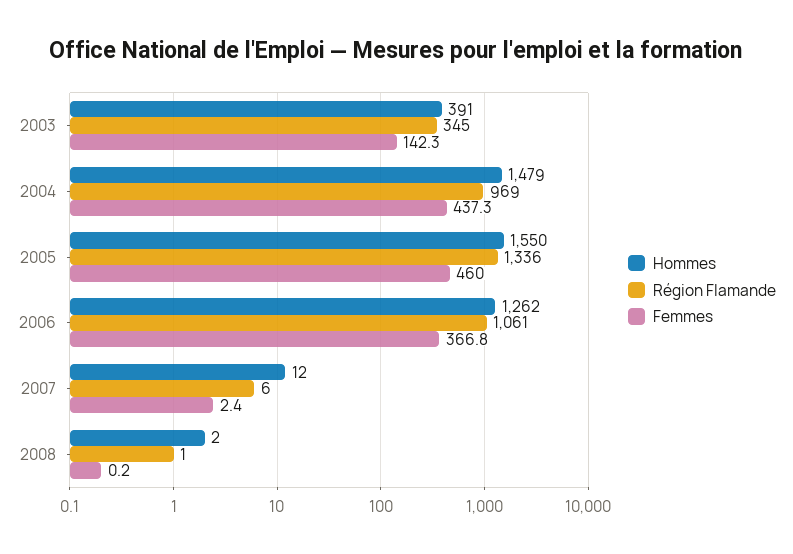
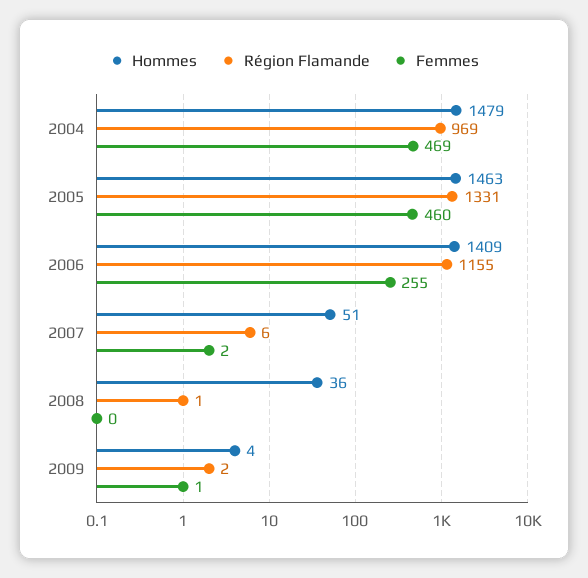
Hommes, 2003: 391 -> none
Région Flamande, 2003: 345 -> none
Femmes, 2003: 142.3 -> none
Femmes, 2004: 437.3 -> 469
Hommes, 2005: 1550 -> 1463
Région Flamande, 2005: 1336 -> 1331
Hommes, 2006: 1262 -> 1409
Région Flamande, 2006: 1061 -> 1155
Femmes, 2006: 366.8 -> 255
Hommes, 2007: 12 -> 51
Hommes, 2008: 2 -> 36
Hommes, 2009: none -> 4
Région Flamande, 2009: none -> 2
Femmes, 2009: none -> 1

